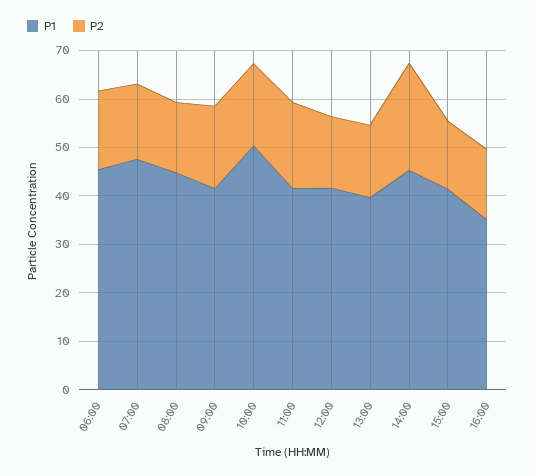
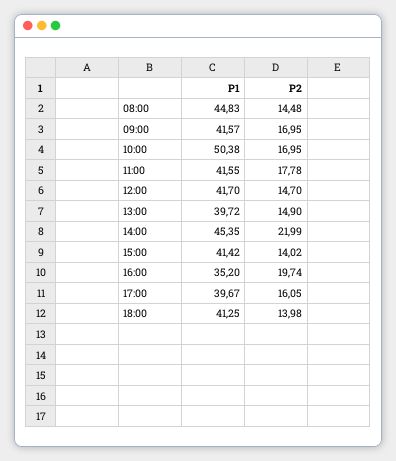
P1, 06:00: 46 -> none
P2, 06:00: 16 -> none
P1, 07:00: 48 -> none
P2, 07:00: 16 -> none
P2, 16:00: 14 -> 19.74
P1, 17:00: none -> 39.67
P2, 17:00: none -> 16.05
P1, 18:00: none -> 41.25
P2, 18:00: none -> 13.98

